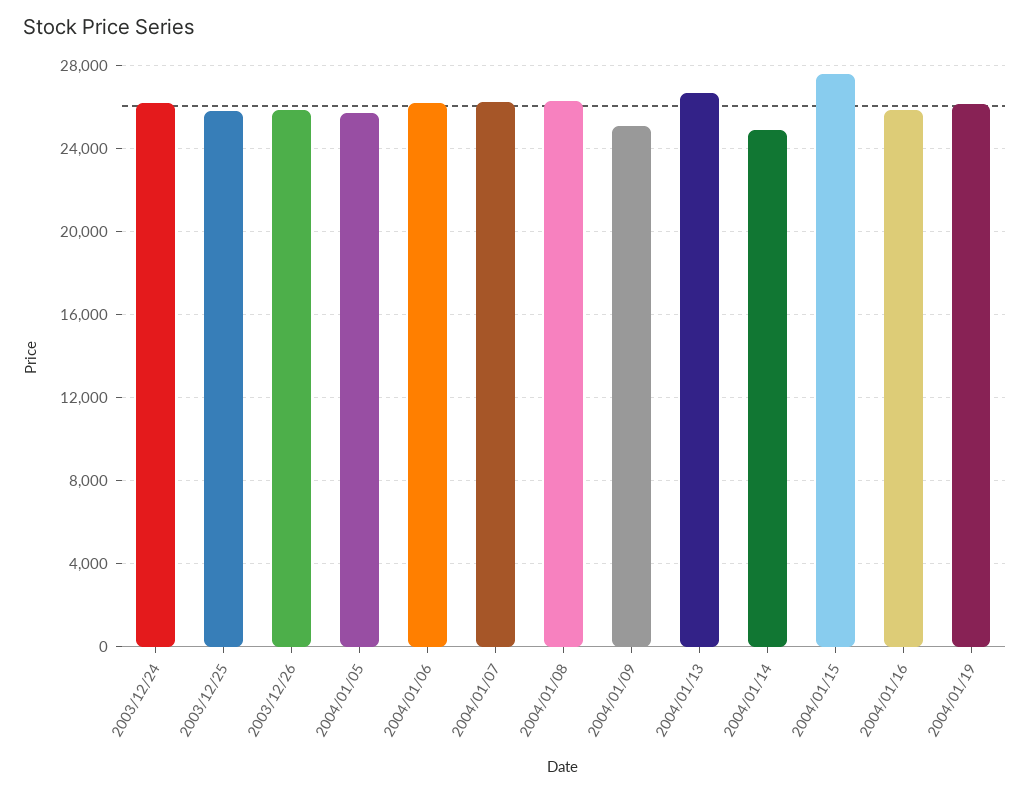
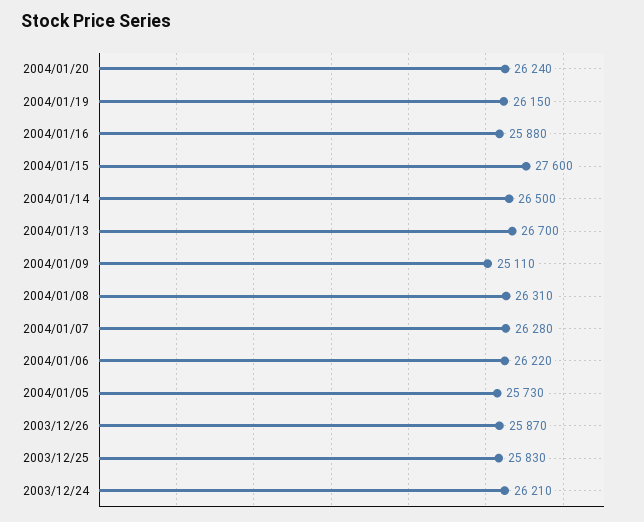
2004/01/14: 25000 -> 26500
2004/01/20: none -> 26240

